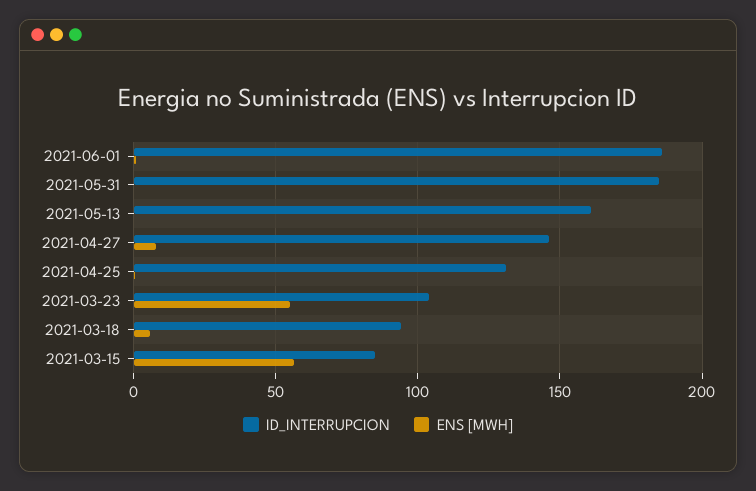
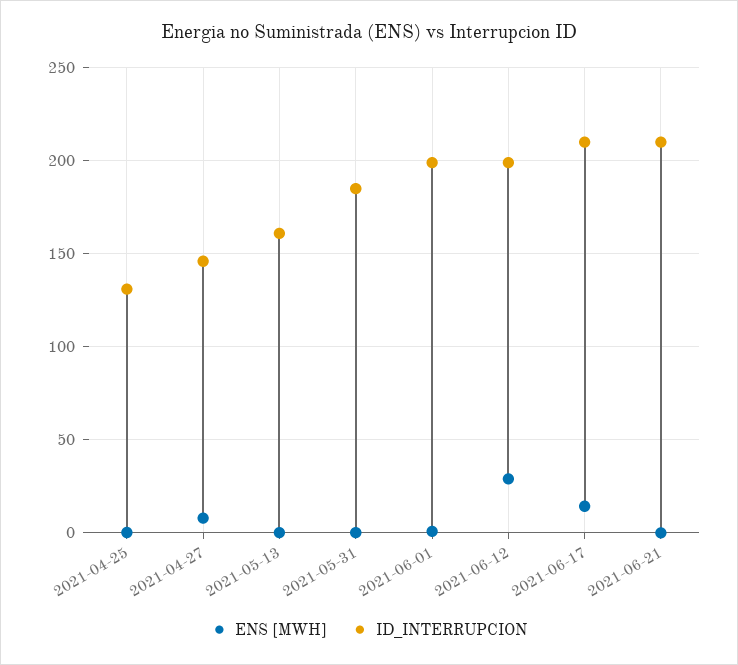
ID_INTERRUPCION, 2021-06-01: 185 -> 200
ID_INTERRUPCION, 2021-03-23: 105 -> none
ENS [MWH], 2021-03-23: 55 -> none
ID_INTERRUPCION, 2021-03-18: 95 -> none
ENS [MWH], 2021-03-18: 5 -> none
ID_INTERRUPCION, 2021-03-15: 85 -> none
ENS [MWH], 2021-03-15: 55 -> none
ENS [MWH], 2021-06-12: none -> 30
ID_INTERRUPCION, 2021-06-12: none -> 200
ENS [MWH], 2021-06-17: none -> 15
ID_INTERRUPCION, 2021-06-17: none -> 210
ENS [MWH], 2021-06-21: none -> 0
ID_INTERRUPCION, 2021-06-21: none -> 210

